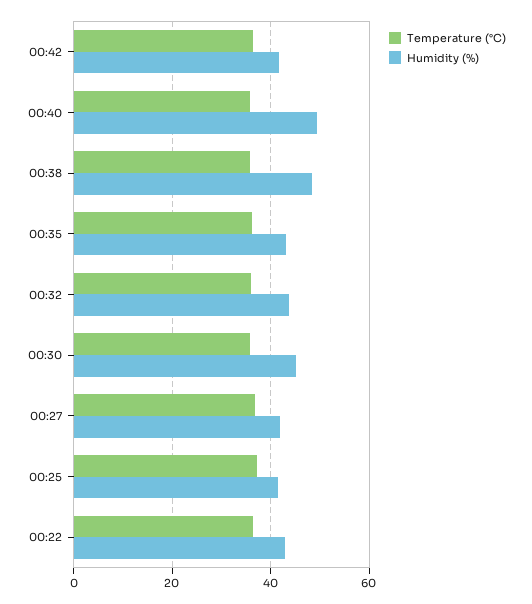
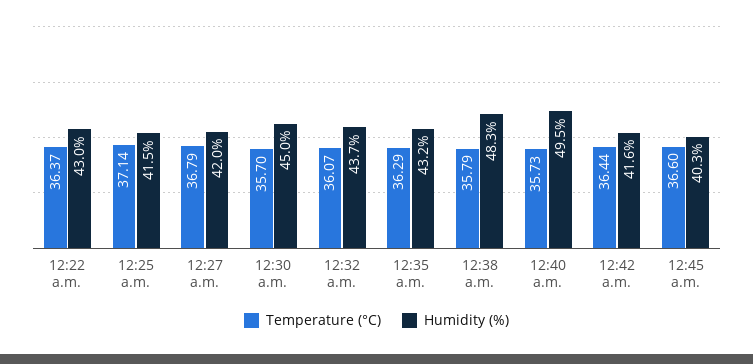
Temperature (°C), 12:45 a.m.: none -> 36.6
Humidity (%), 12:45 a.m.: none -> 40.3

